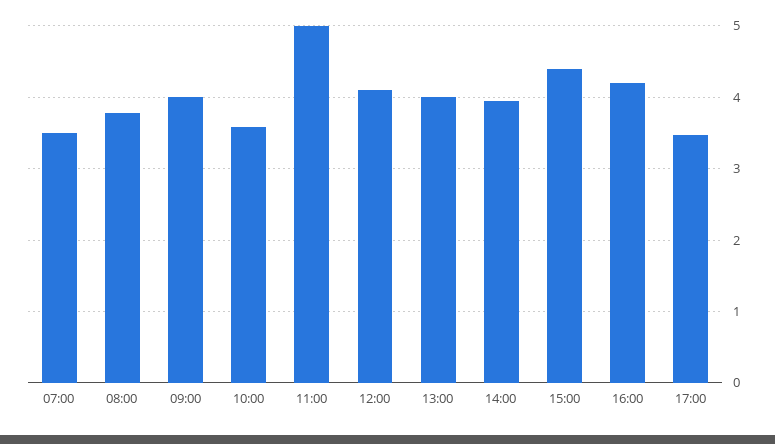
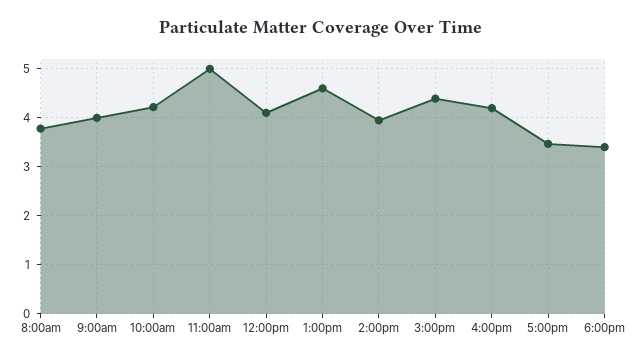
07:00: 3.5 -> none
10:00: 3.6 -> 4.2
13:00: 4 -> 4.6
6:00pm: none -> 3.4

